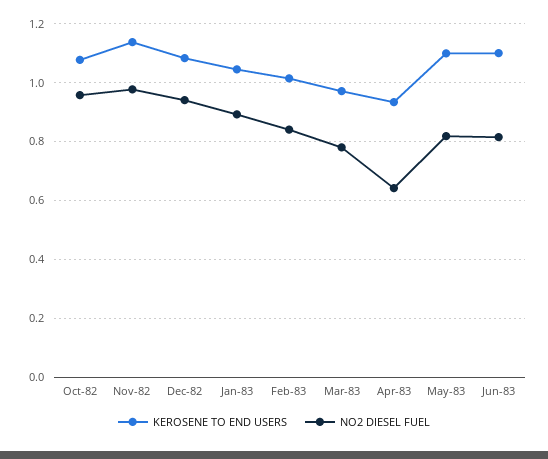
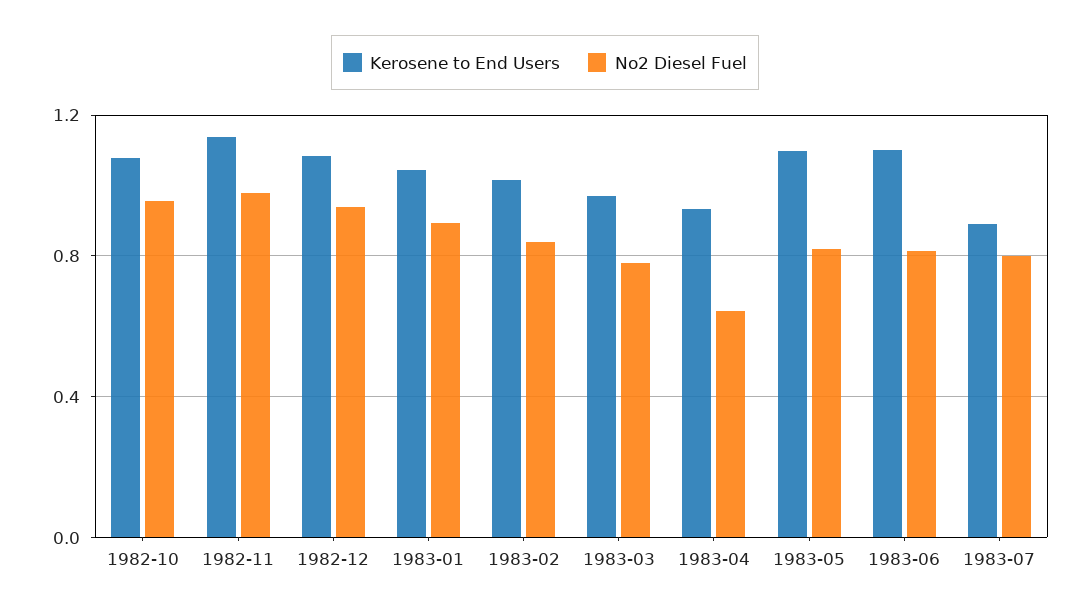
KEROSENE TO END USERS, 1983-07: none -> 0.9
NO2 DIESEL FUEL, 1983-07: none -> 0.8

